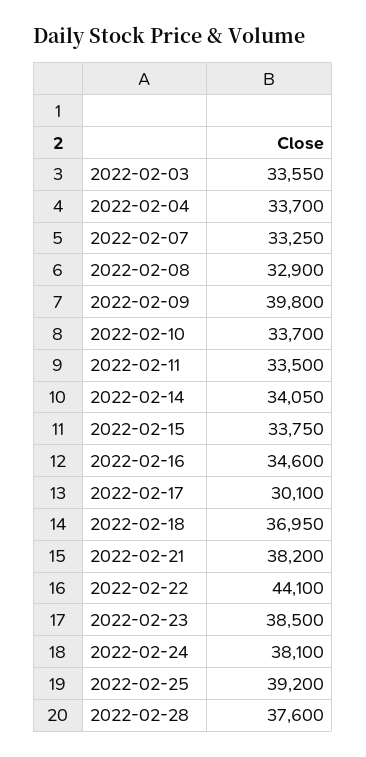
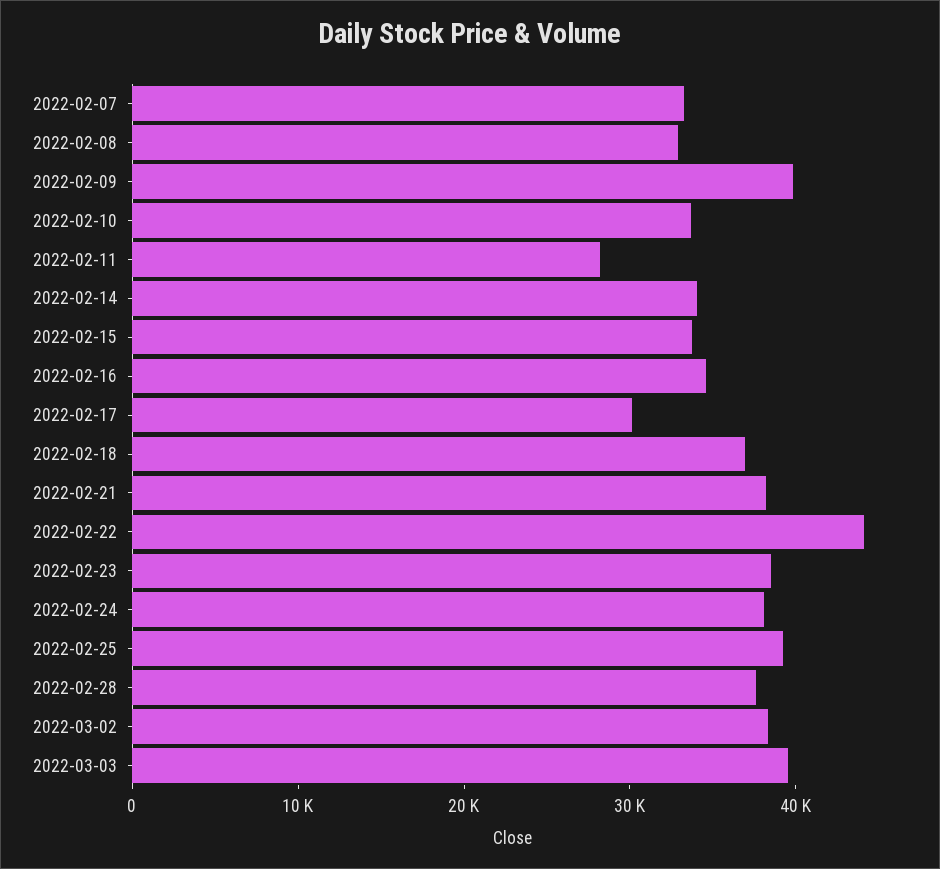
2022-02-03: 33550 -> none
2022-02-04: 33700 -> none
2022-02-11: 33500 -> 28000
2022-03-02: none -> 38000
2022-03-03: none -> 40000

